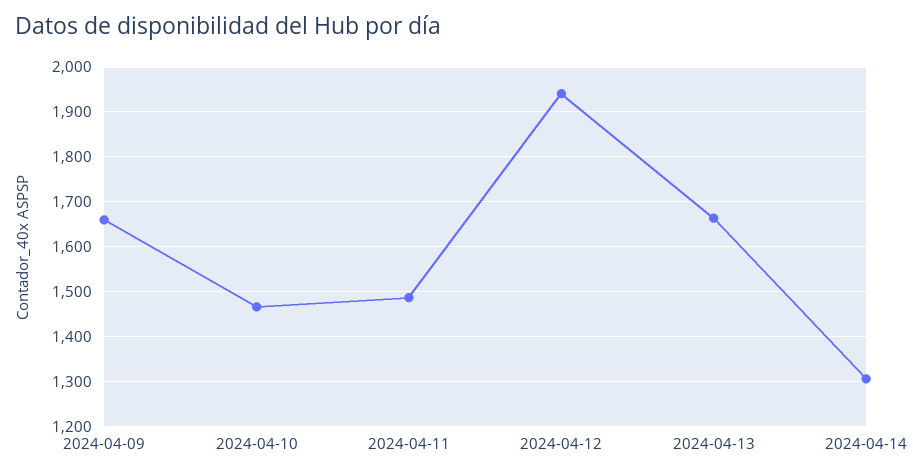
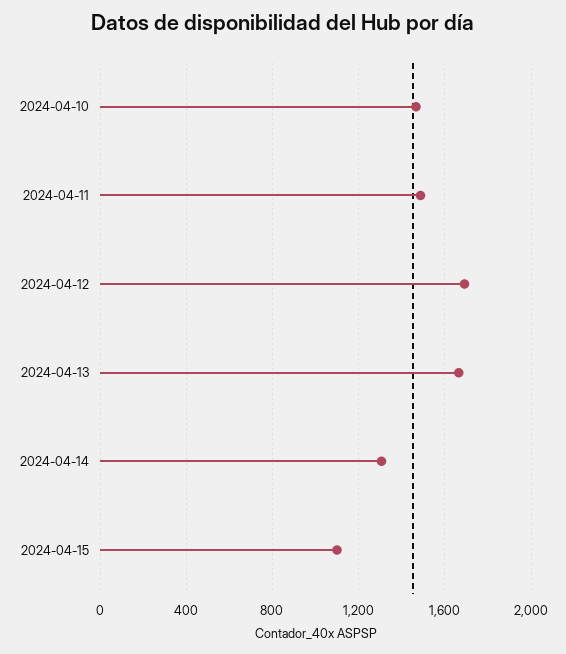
2024-04-09: 1660 -> none
2024-04-12: 1940 -> 1700
2024-04-15: none -> 1100

